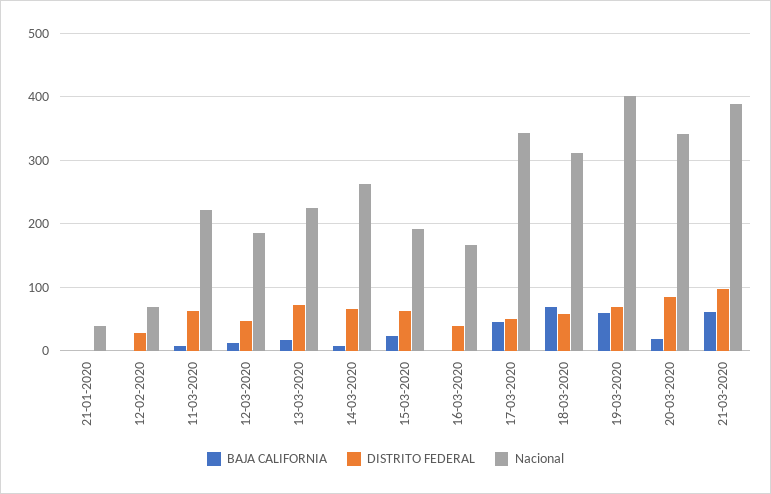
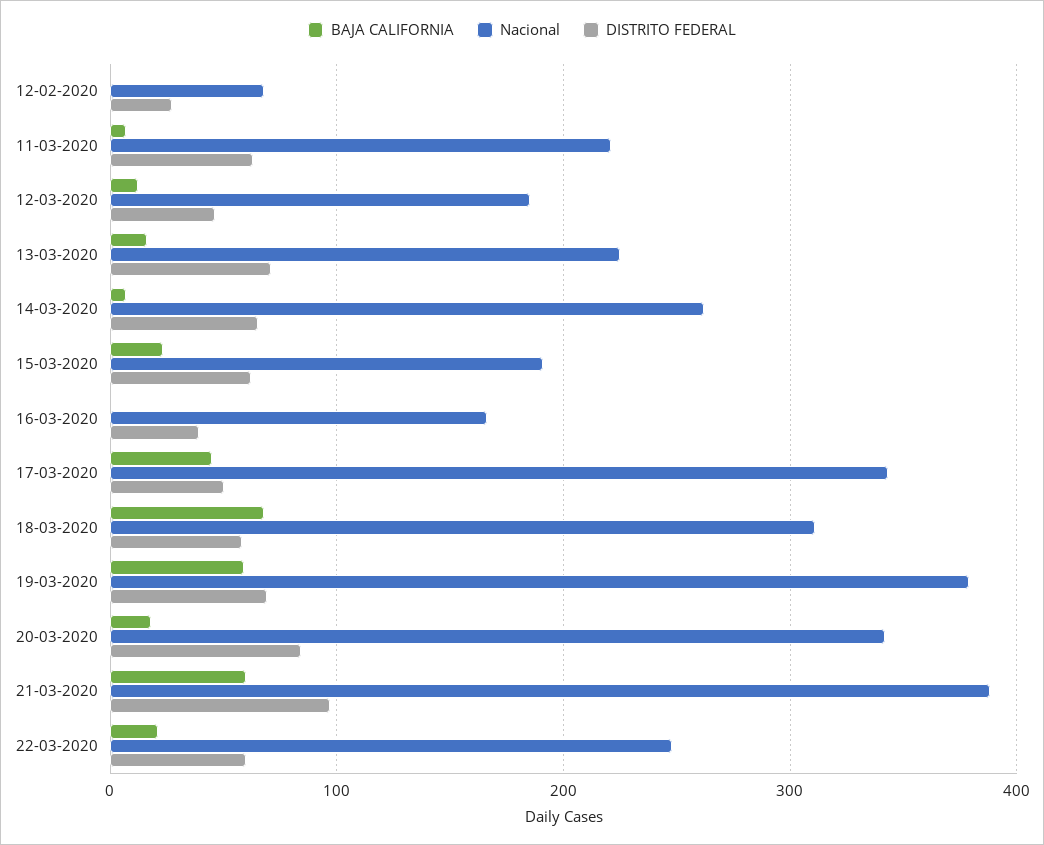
BAJA CALIFORNIA, 21-01-2020: 0 -> none
DISTRITO FEDERAL, 21-01-2020: 0 -> none
Nacional, 21-01-2020: 40 -> none
Nacional, 19-03-2020: 400 -> 380
BAJA CALIFORNIA, 22-03-2020: none -> 20
Nacional, 22-03-2020: none -> 250
DISTRITO FEDERAL, 22-03-2020: none -> 60

